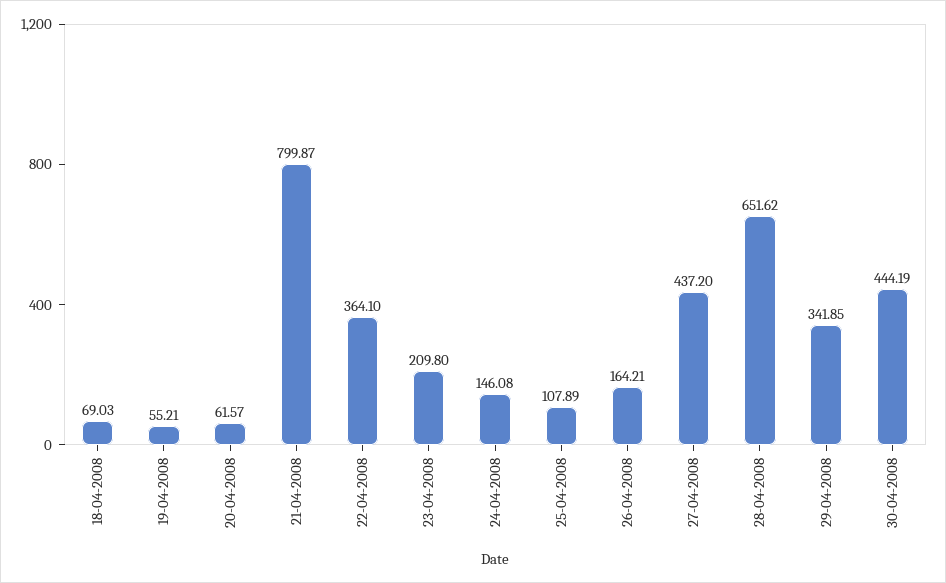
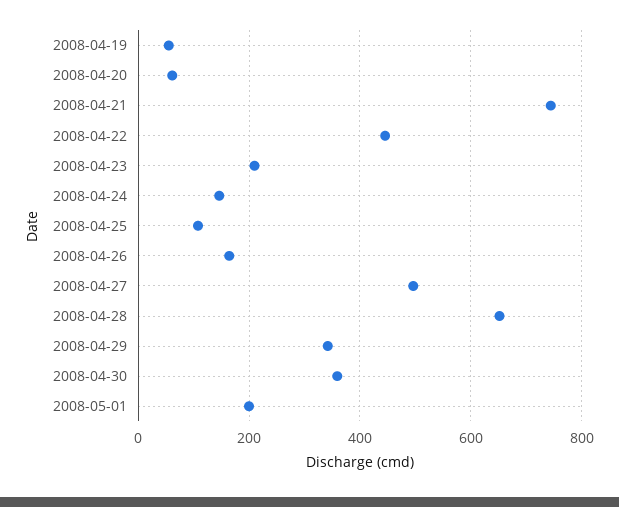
18-04-2008: 69.03 -> none
21-04-2008: 799.87 -> 740
22-04-2008: 364.1 -> 440
27-04-2008: 437.2 -> 500
30-04-2008: 444.19 -> 360
2008-05-01: none -> 200

